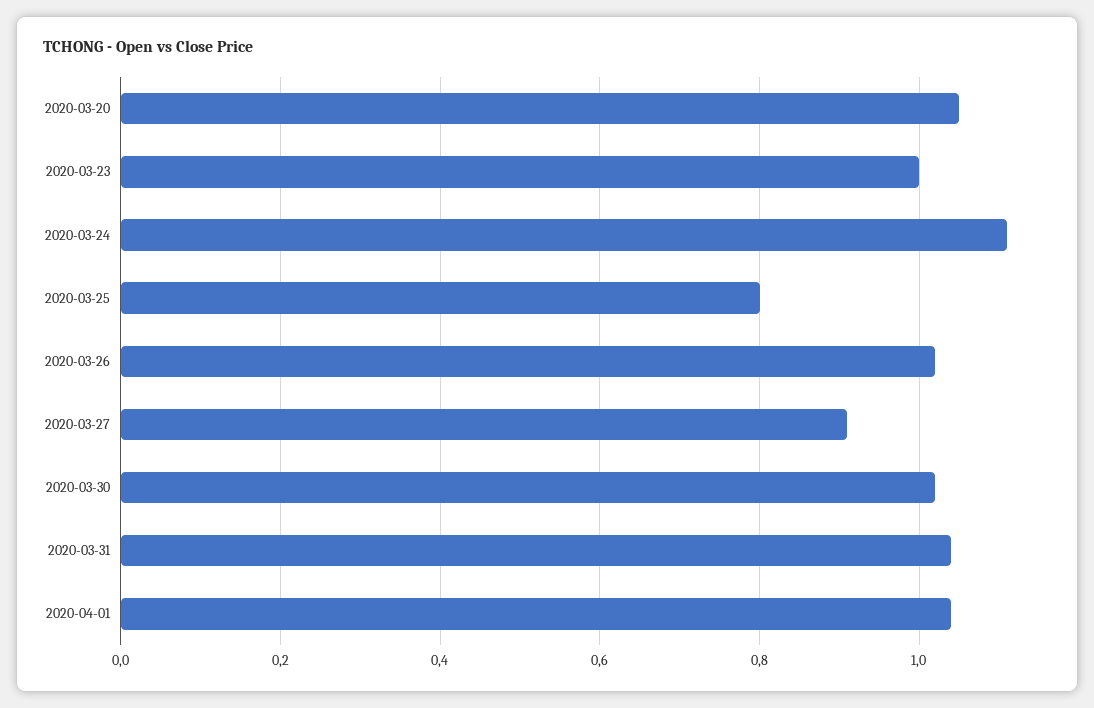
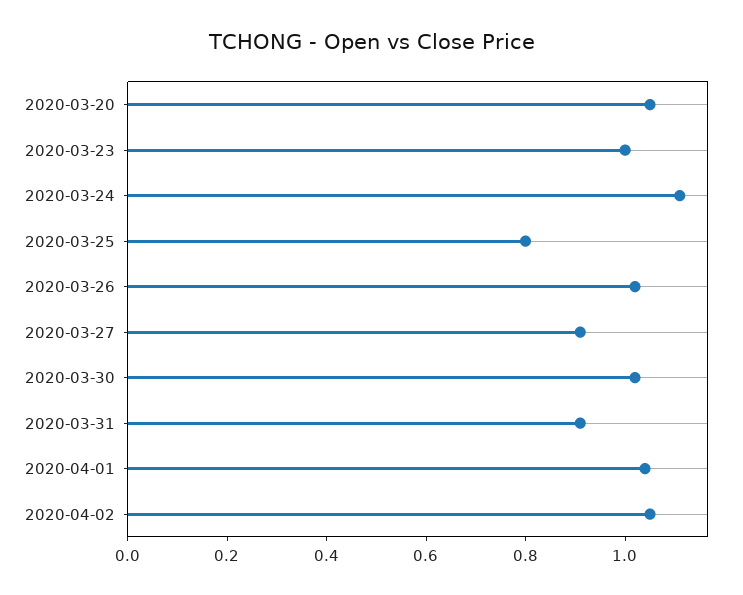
2020-03-31: 1.05 -> 0.9
2020-04-02: none -> 1.05

